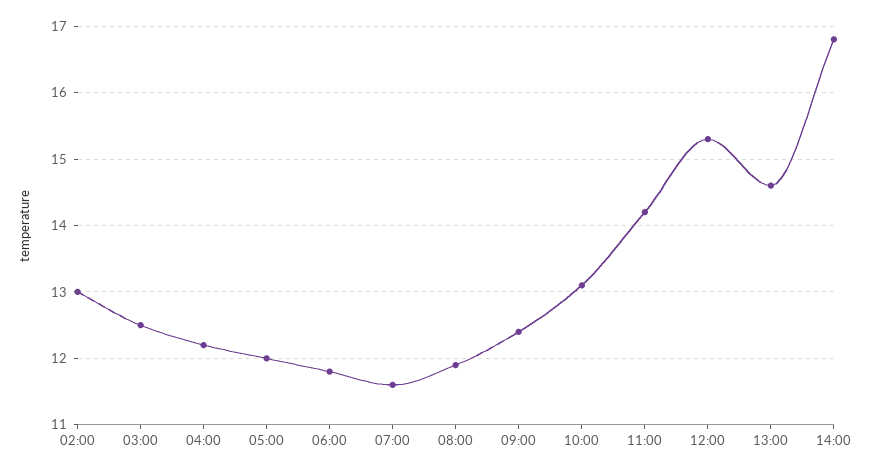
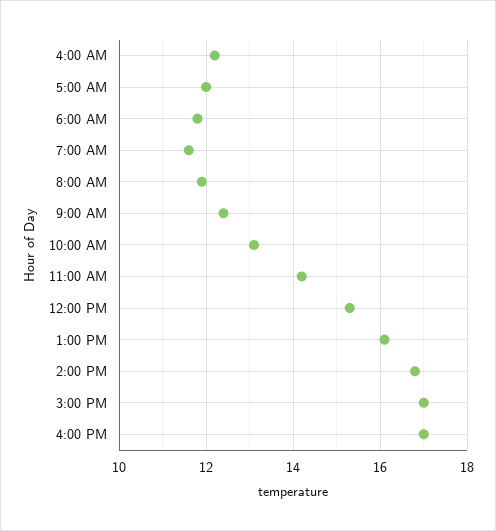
02:00: 13 -> none
03:00: 12.5 -> none
13:00: 14.6 -> 16
3:00 PM: none -> 17
4:00 PM: none -> 17

